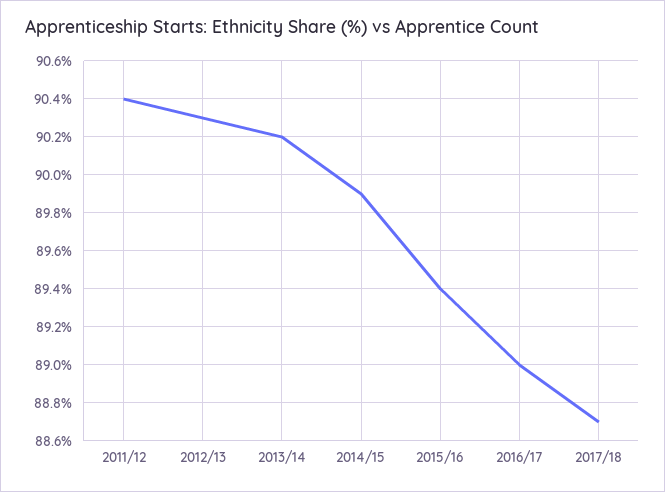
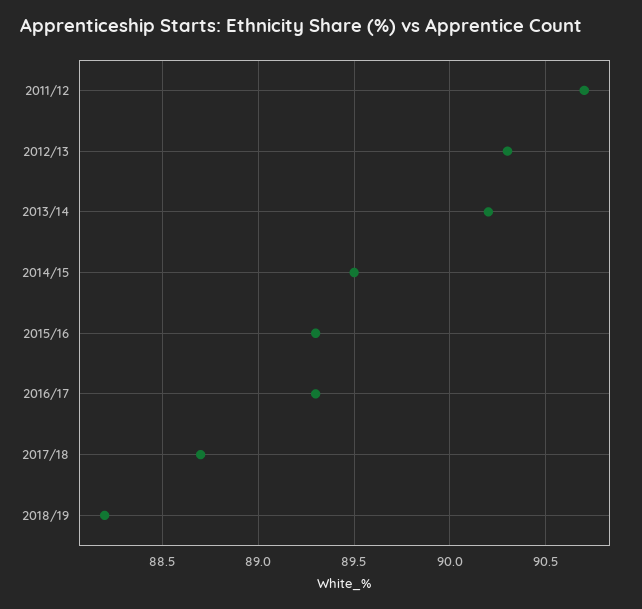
2011/12: 90.4 -> 90.7
2014/15: 89.9 -> 89.5
2015/16: 89.4 -> 89.3
2016/17: 89 -> 89.3
2018/19: none -> 88.2

